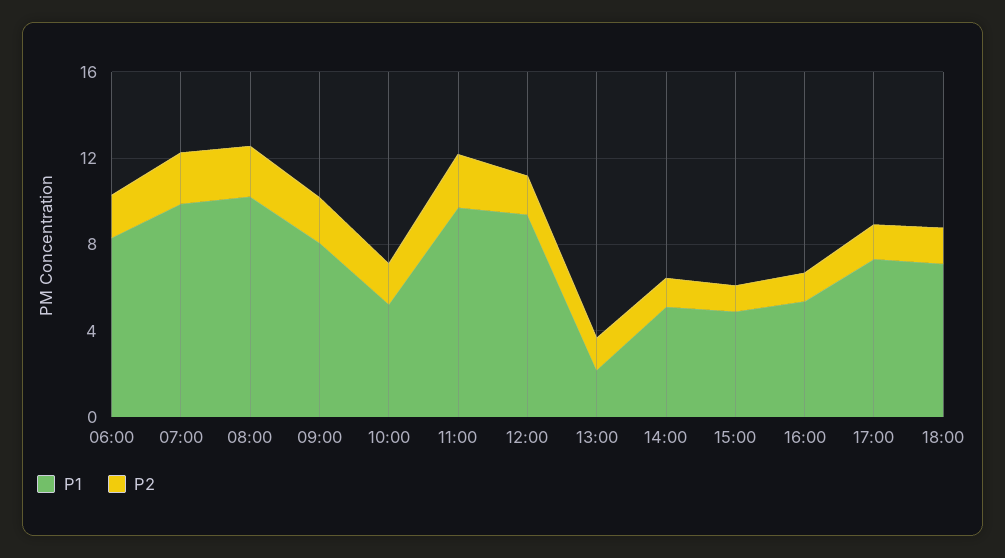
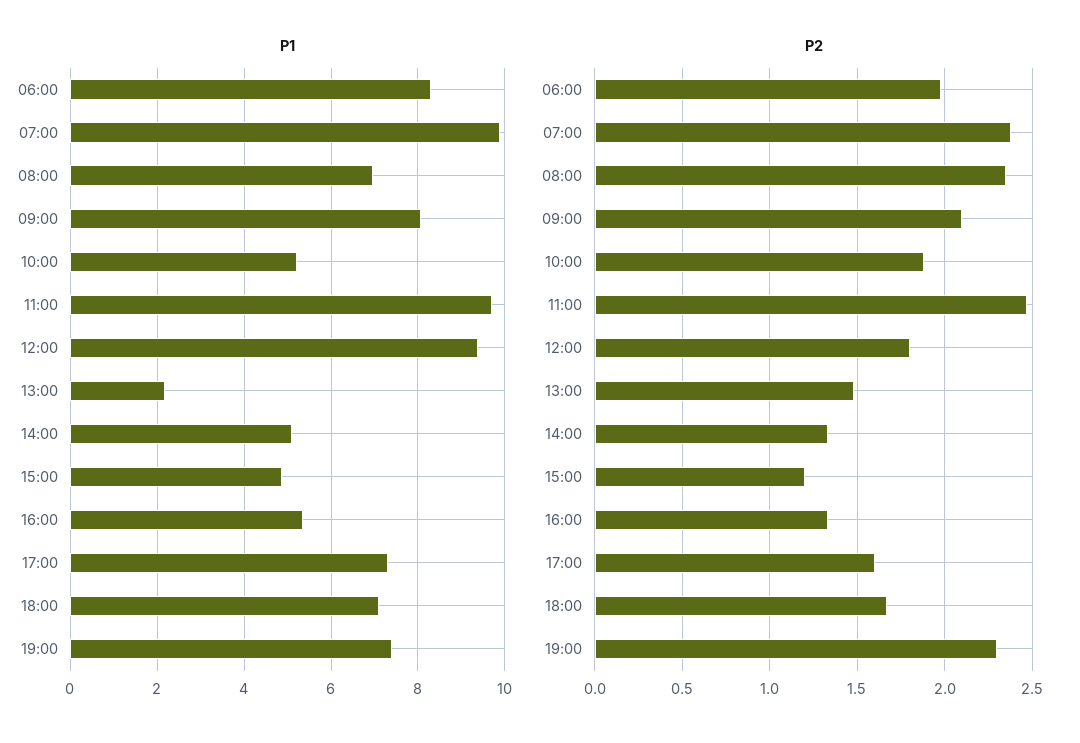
P1, 08:00: 10 -> 7
P1, 19:00: none -> 7.4
P2, 19:00: none -> 2.3

